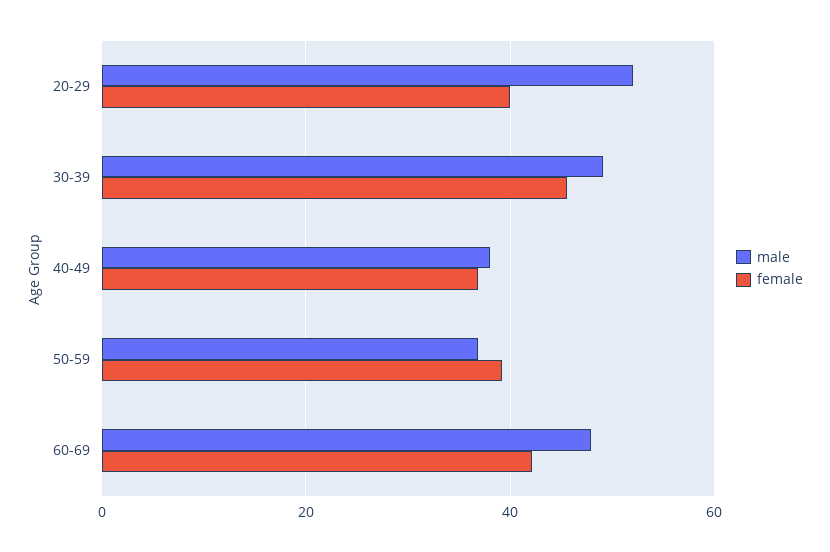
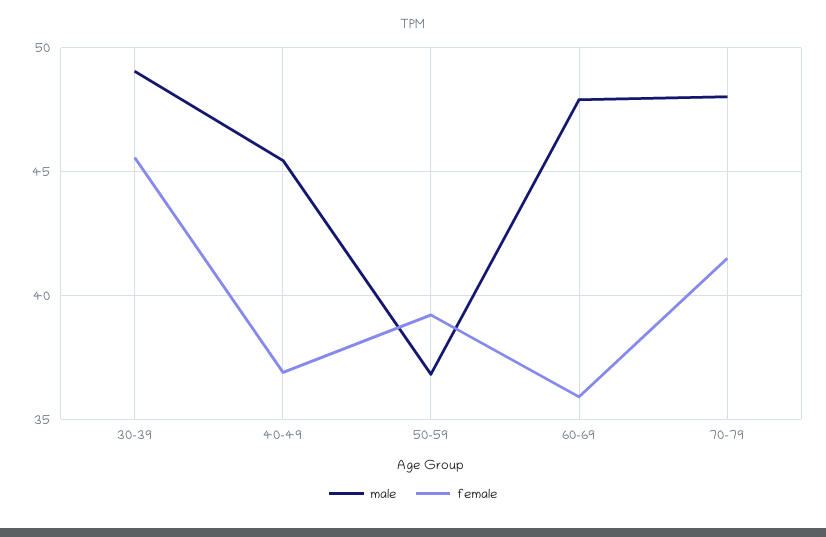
male, 20-29: 52 -> none
female, 20-29: 40 -> none
male, 40-49: 38 -> 45.5
female, 60-69: 42 -> 36
male, 70-79: none -> 48
female, 70-79: none -> 41.5

